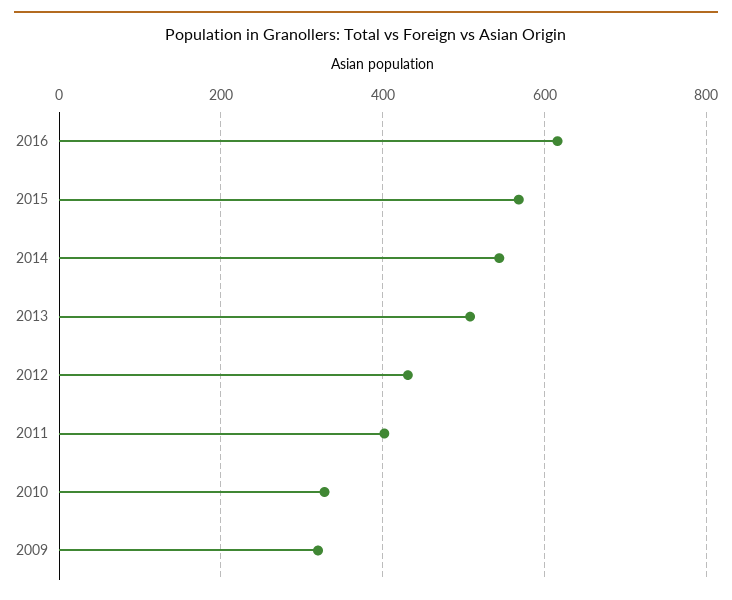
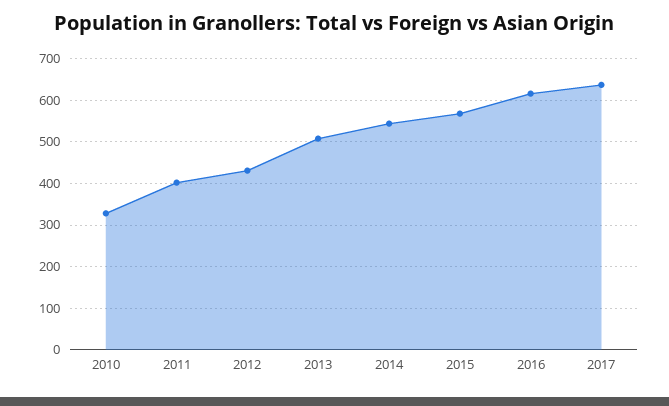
2009: 320 -> none
2017: none -> 640

